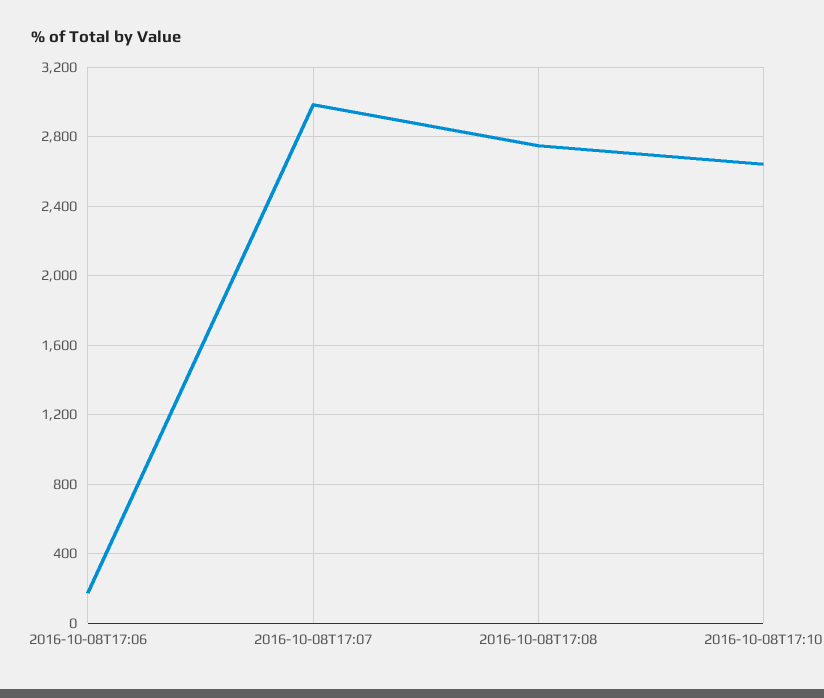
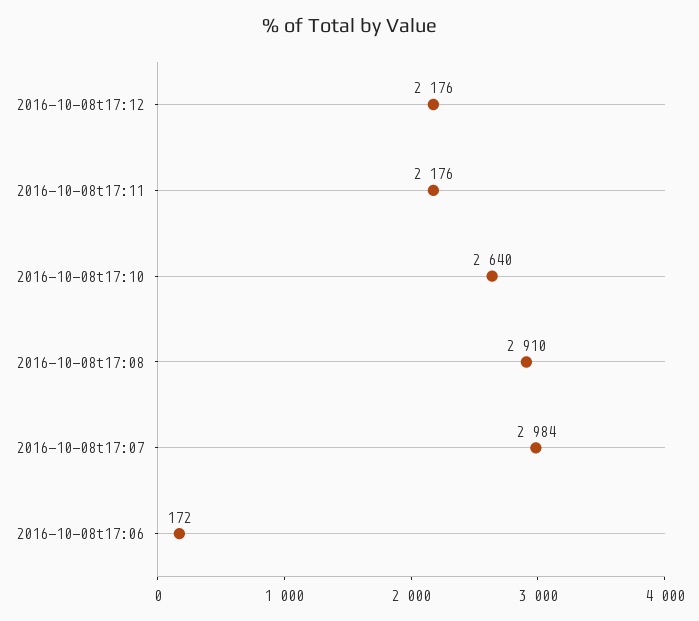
2016-10-08T17:08: 2750 -> 2910
2016-10-08t17:12: none -> 2176
2016-10-08t17:11: none -> 2176

